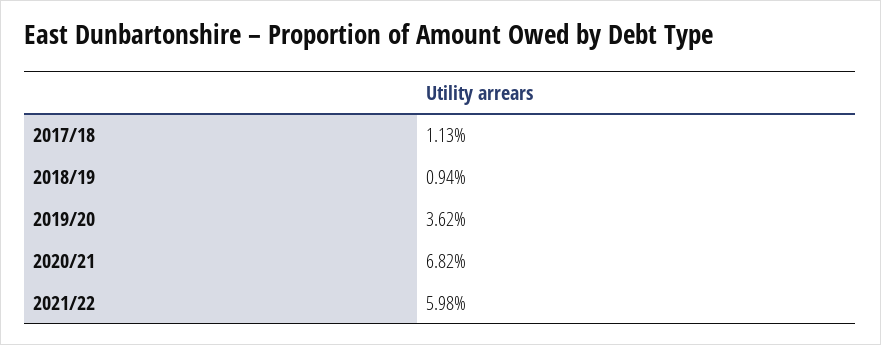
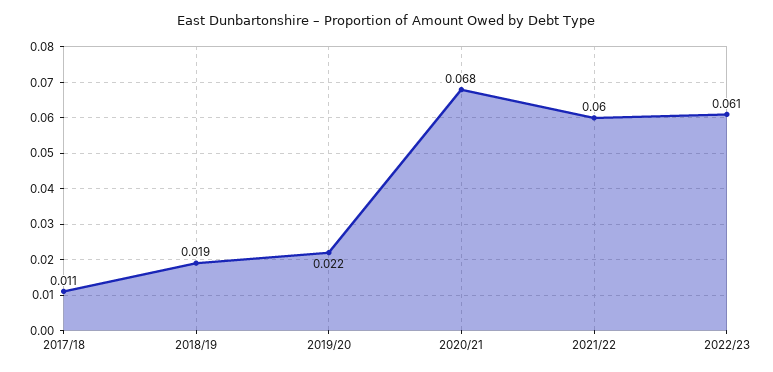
2018/19: 0.0094 -> 0.019
2019/20: 0.0362 -> 0.022
2022/23: none -> 0.061

